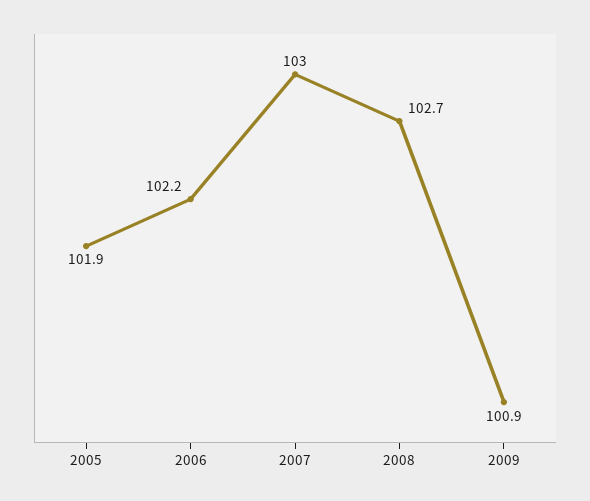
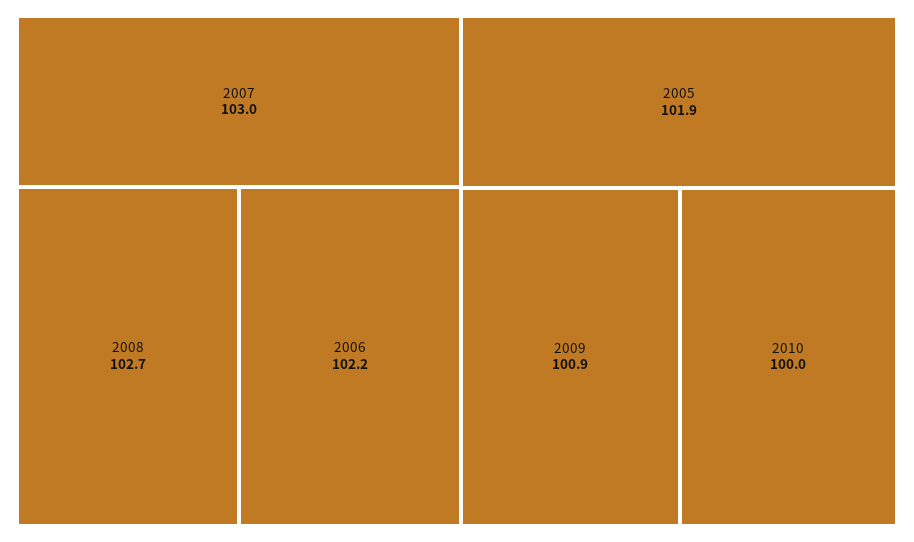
2010: none -> 100

